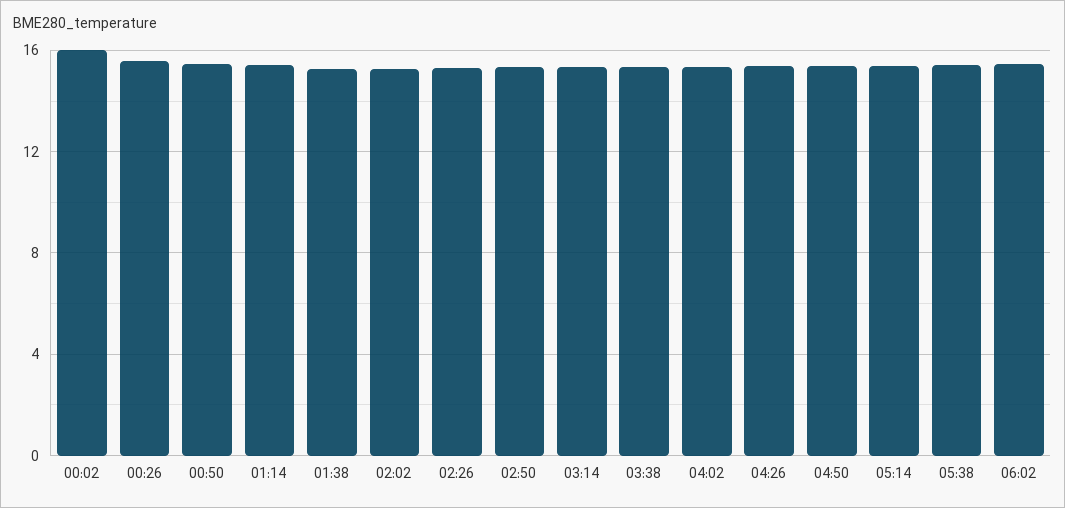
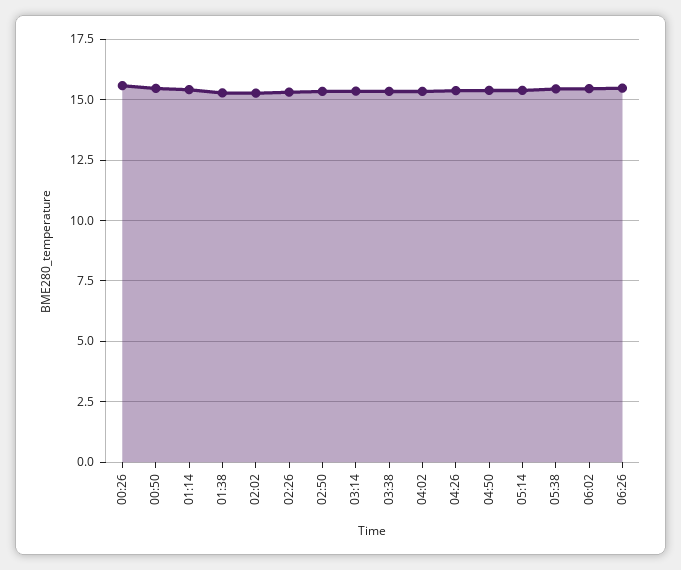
00:02: 16 -> none
06:26: none -> 15.5

